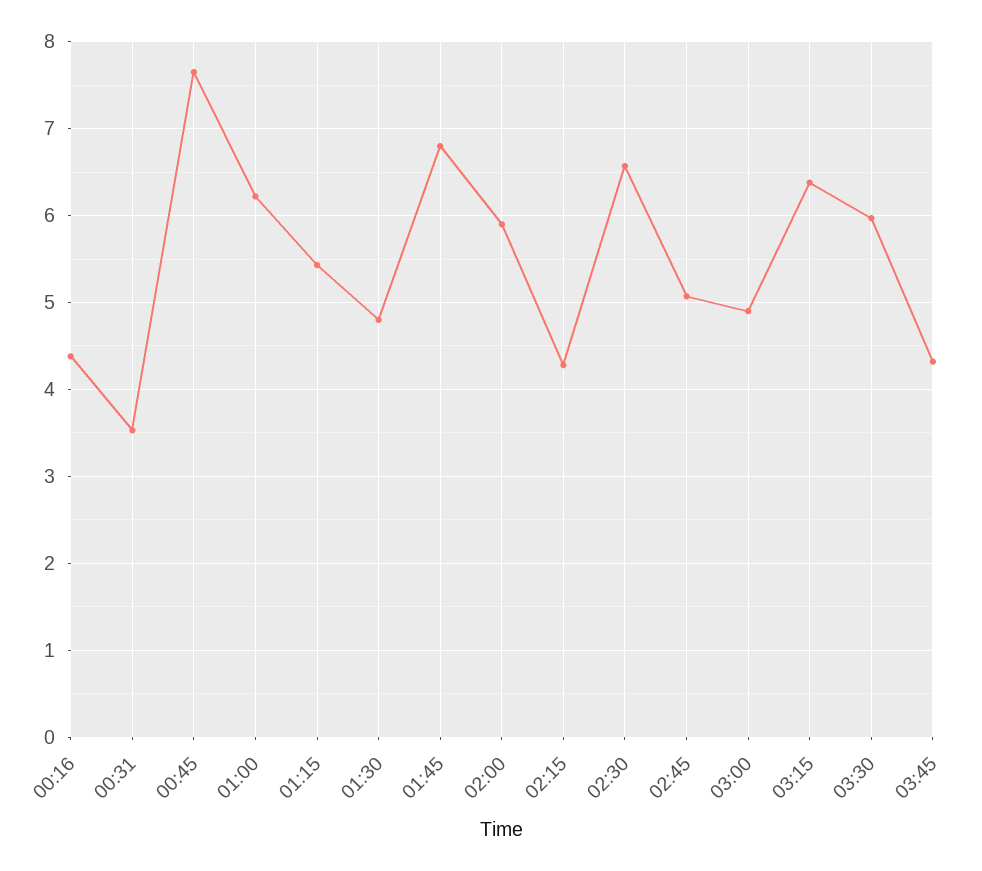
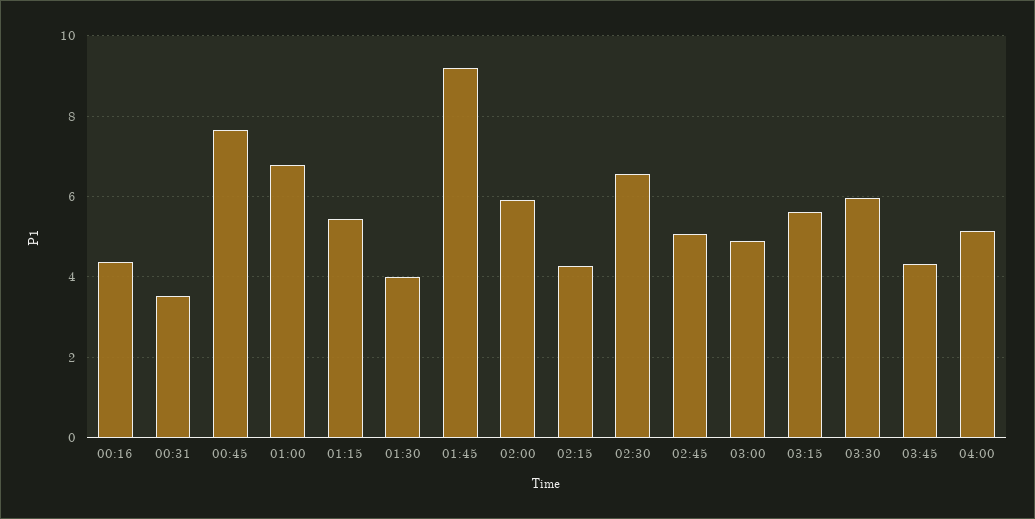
01:00: 6.2 -> 6.8
01:30: 4.8 -> 4
01:45: 6.8 -> 9.2
03:15: 6.4 -> 5.6
04:00: none -> 5.2

